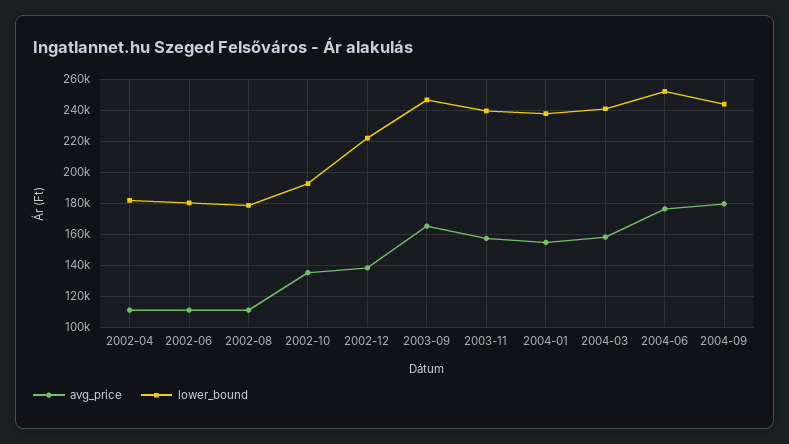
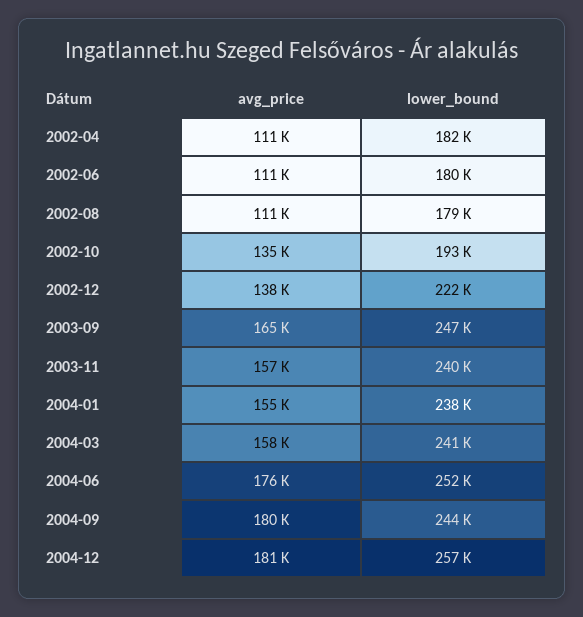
avg_price, 2004-12: none -> 181000
lower_bound, 2004-12: none -> 257000

